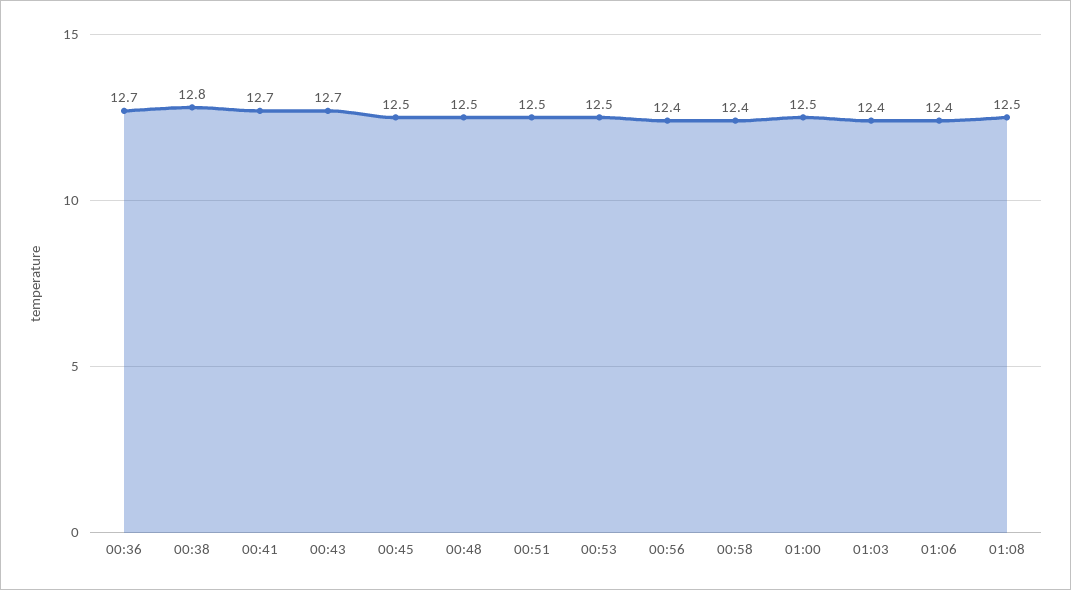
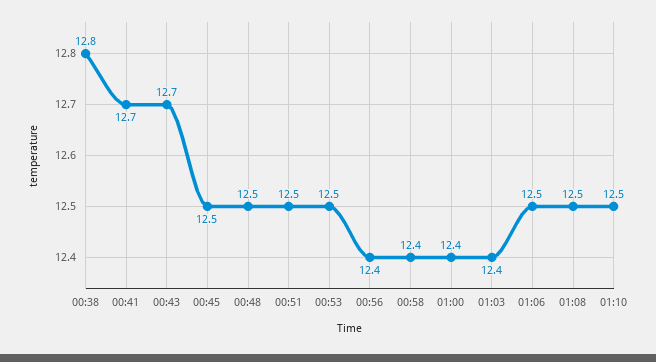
00:36: 12.7 -> none
01:00: 12.5 -> 12.4
01:06: 12.4 -> 12.5
01:10: none -> 12.5

